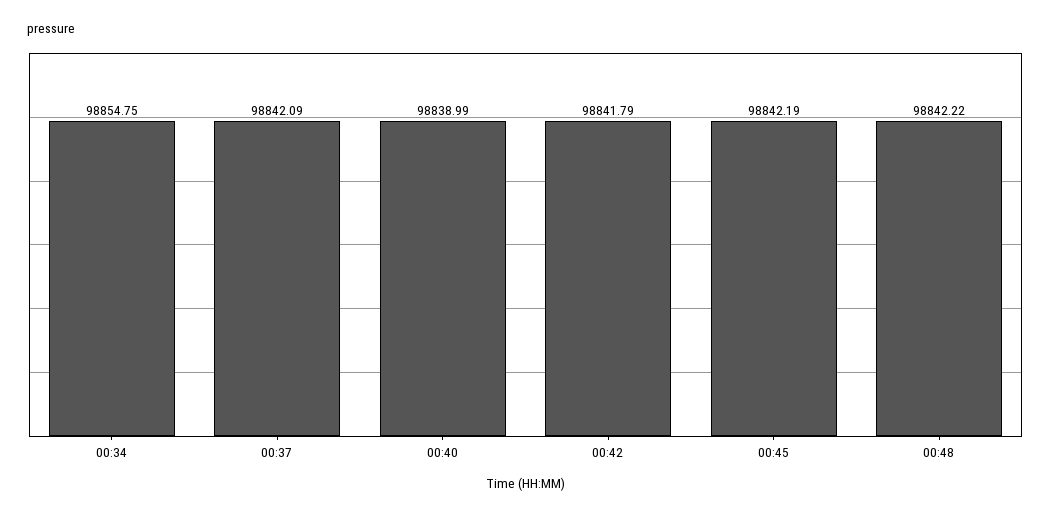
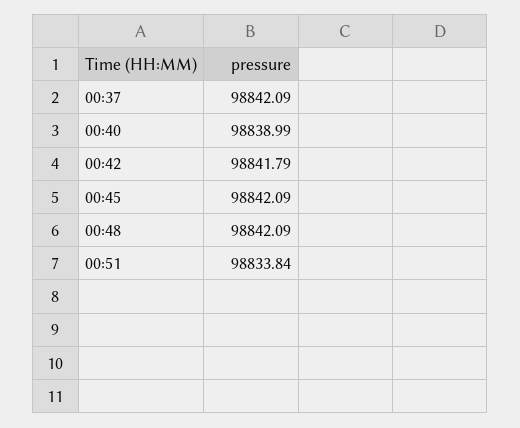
00:34: 98854.75 -> none
00:45: 98842.19 -> 98842.09
00:48: 98842.22 -> 98842.09
00:51: none -> 98833.84

